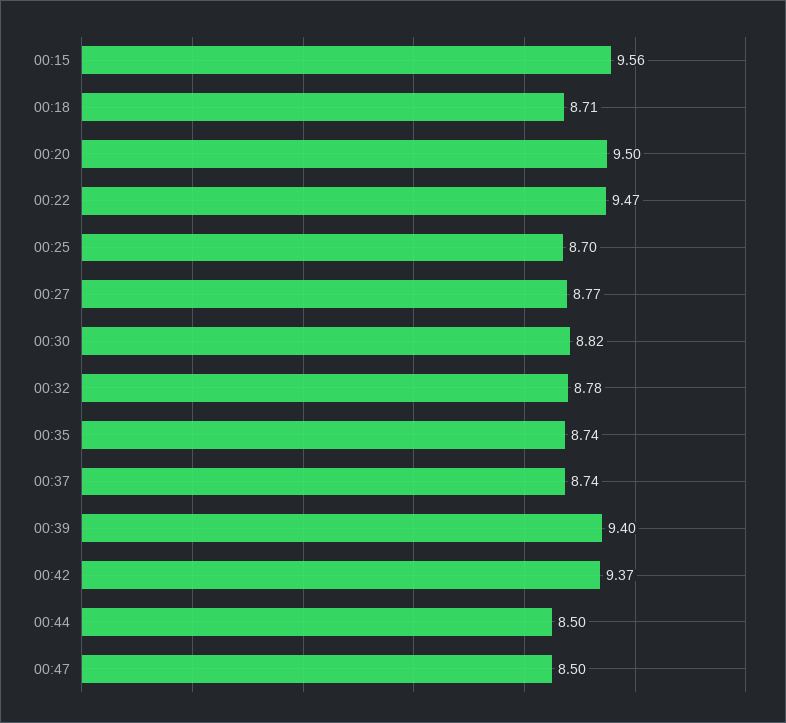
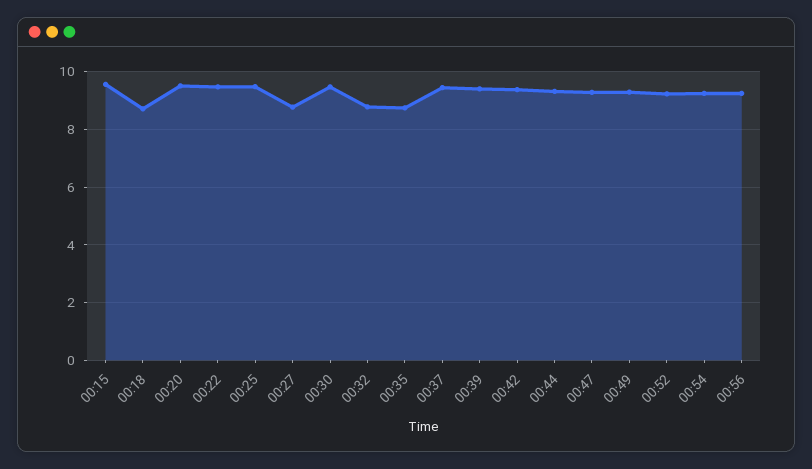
00:25: 8.7 -> 9.5
00:30: 8.82 -> 9.5
00:37: 8.74 -> 9.5
00:44: 8.5 -> 9.25
00:47: 8.5 -> 9.25
00:49: none -> 9.25
00:52: none -> 9.25
00:54: none -> 9.25
00:56: none -> 9.25

